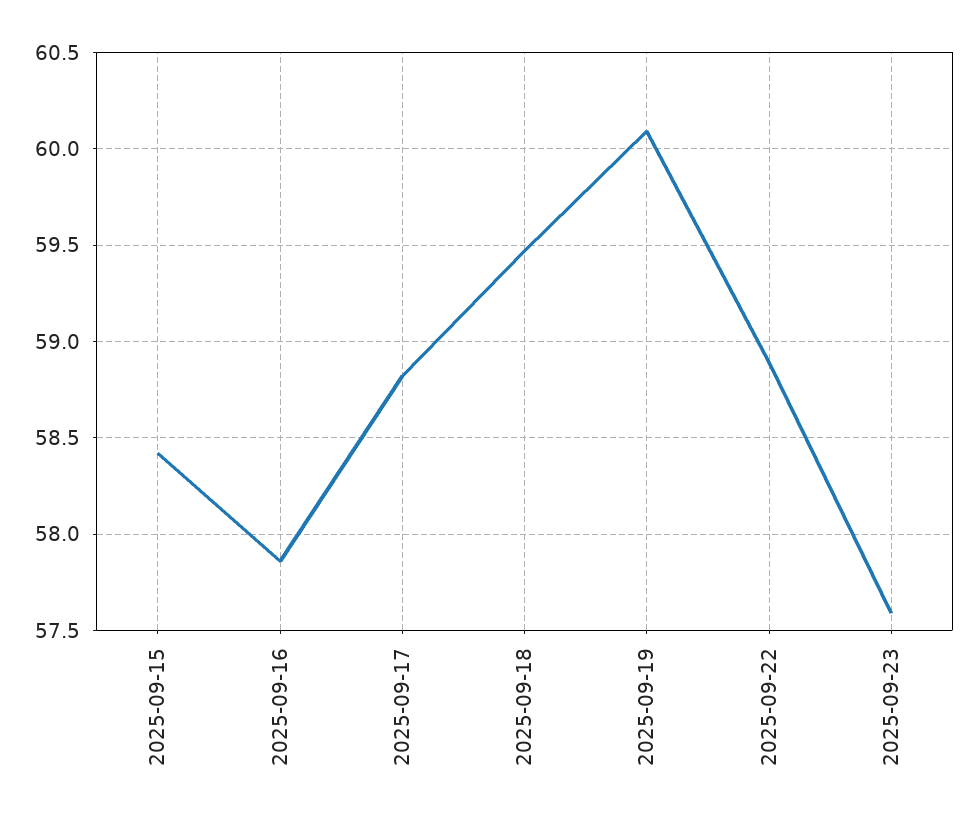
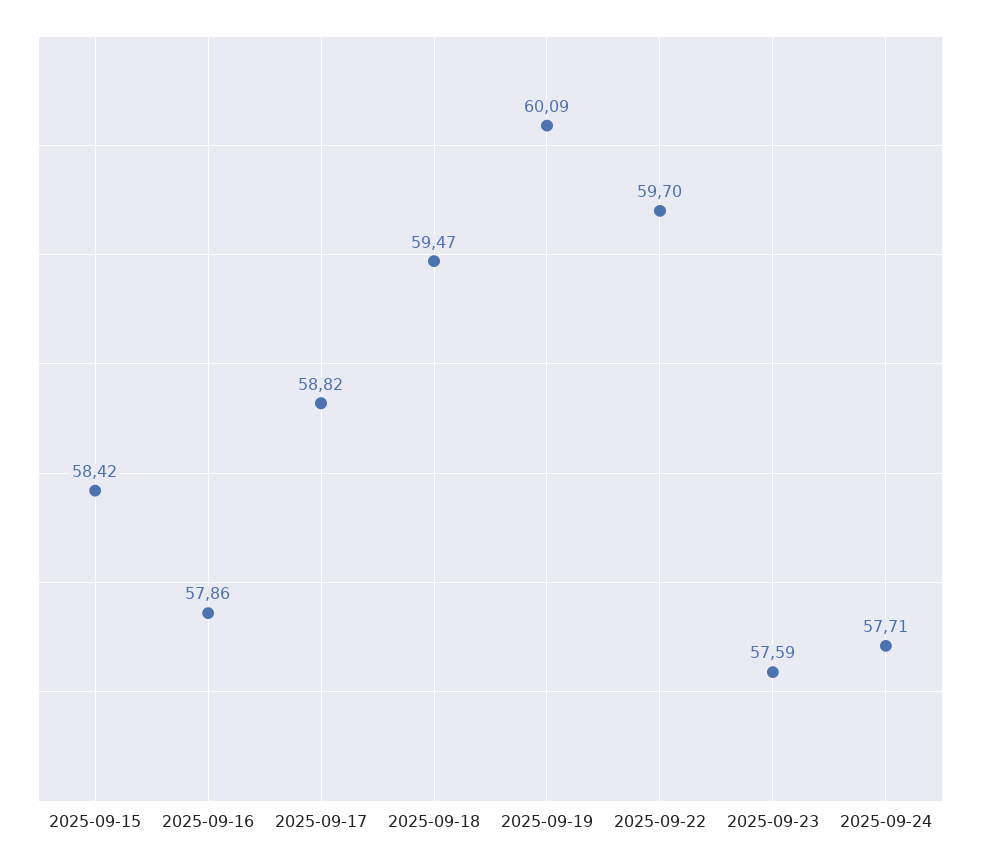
2025-09-22: 58.9 -> 59.7
2025-09-24: none -> 57.71

